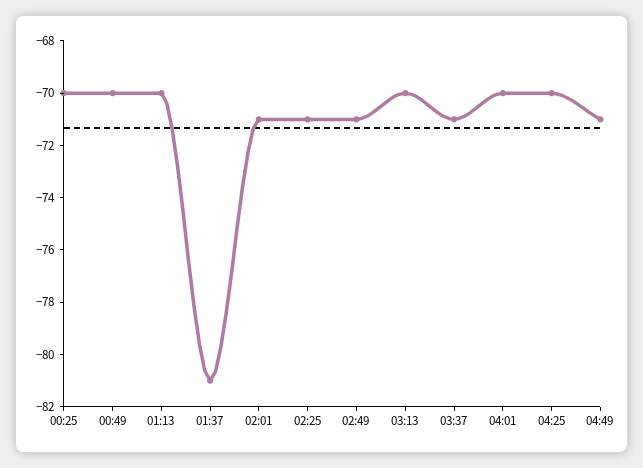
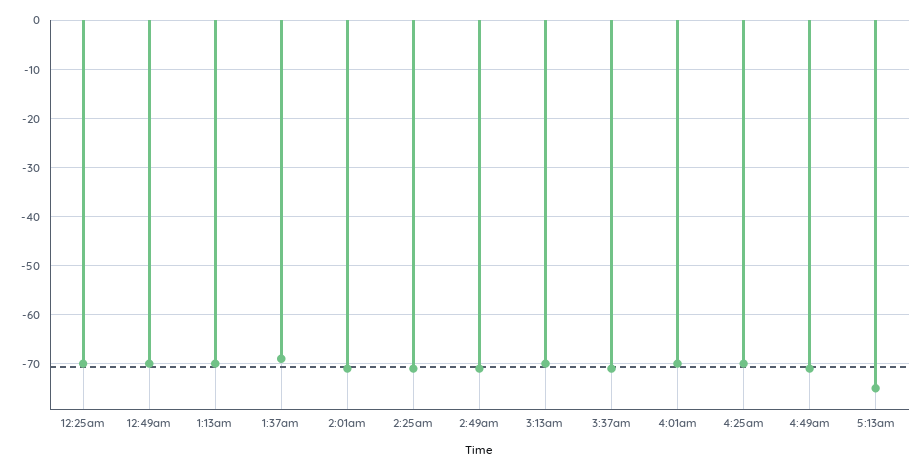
01:37: -81 -> -70
5:13am: none -> -75

